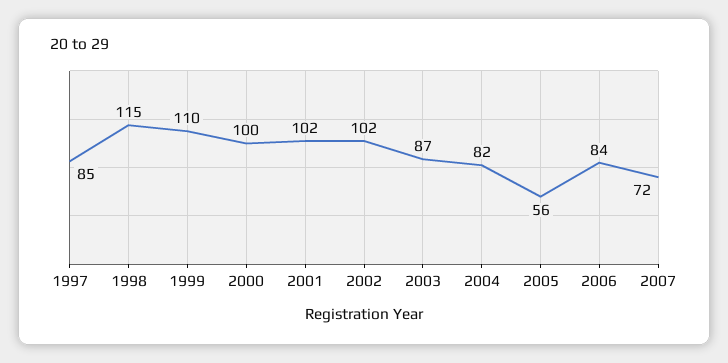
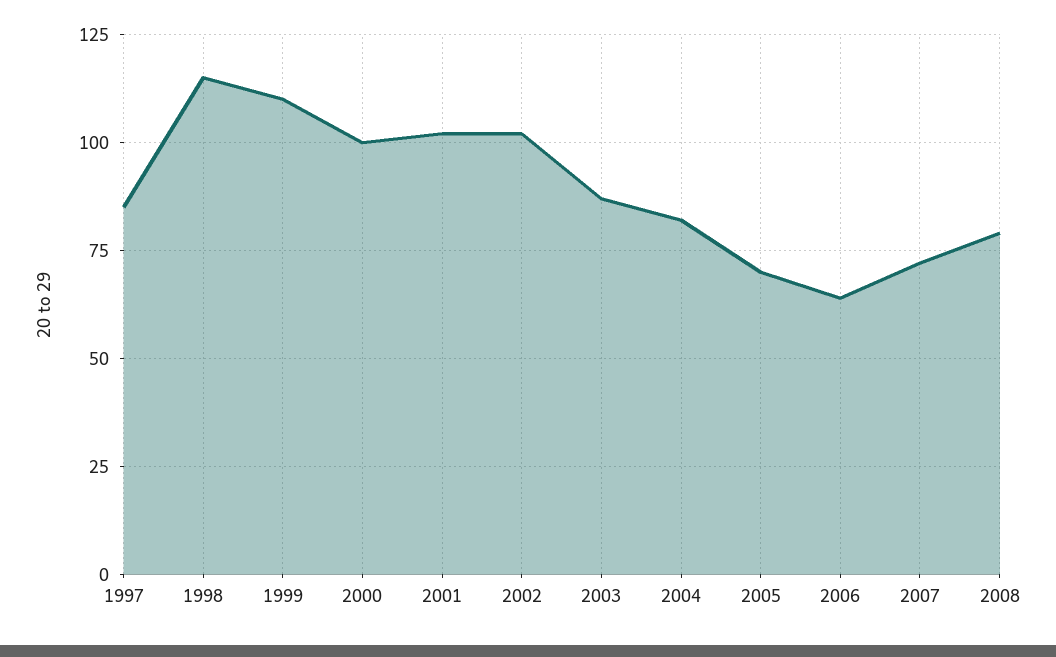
2005: 56 -> 70
2006: 84 -> 65
2008: none -> 80

